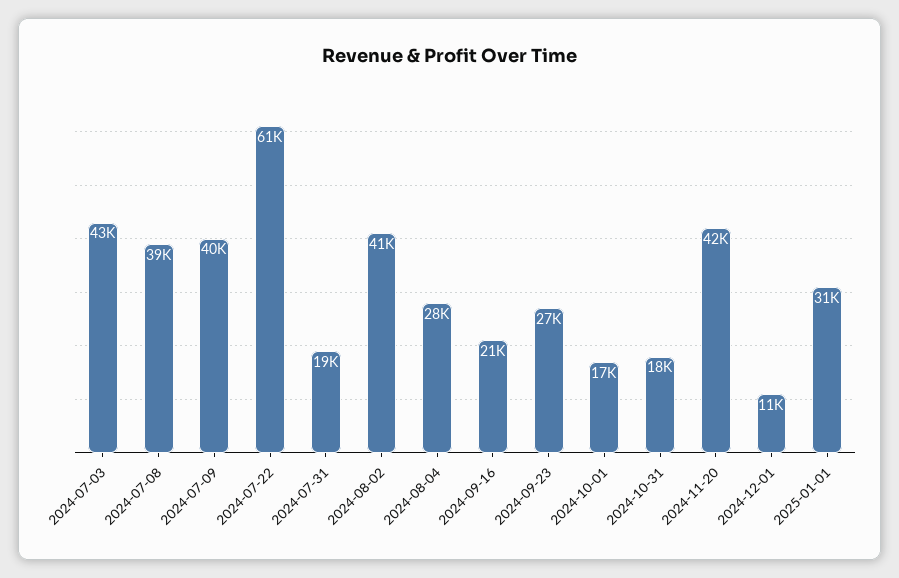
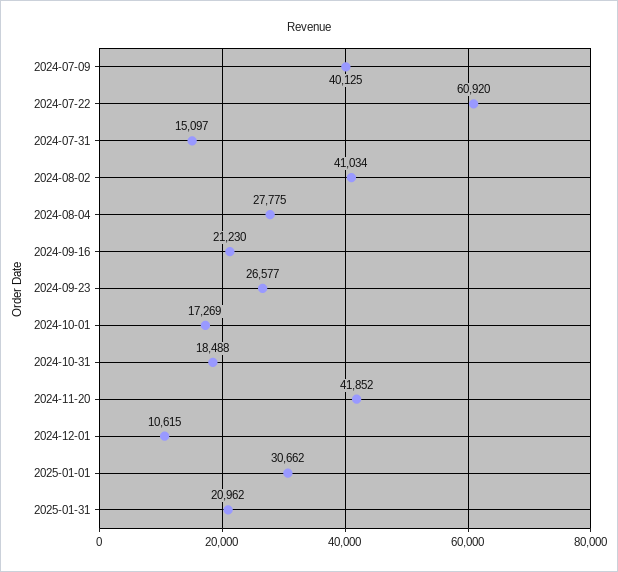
2024-07-03: 43000 -> none
2024-07-08: 39000 -> none
2024-07-31: 19000 -> 15097
2025-01-31: none -> 20962

